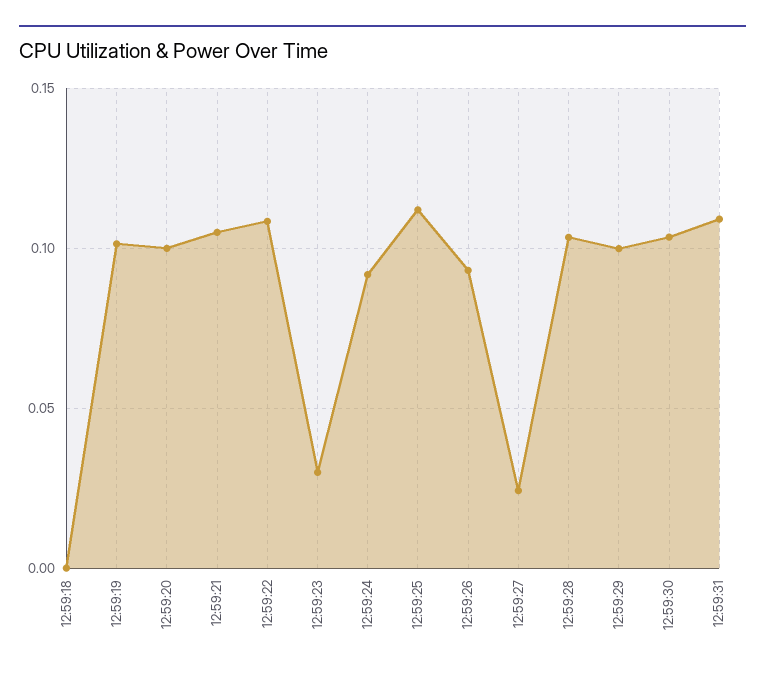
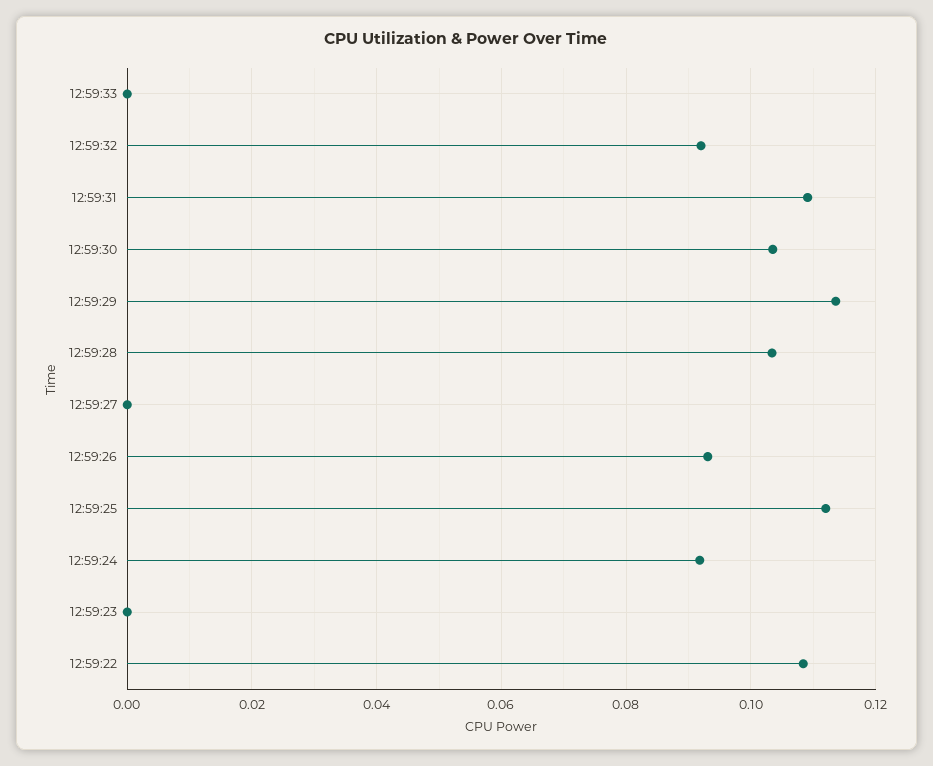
12:59:18: 0 -> none
12:59:19: 0.1 -> none
12:59:20: 0.1 -> none
12:59:21: 0.105 -> none
12:59:23: 0.03 -> 0
12:59:27: 0.025 -> 0
12:59:29: 0.1 -> 0.114
12:59:33: none -> 0
12:59:32: none -> 0.092

